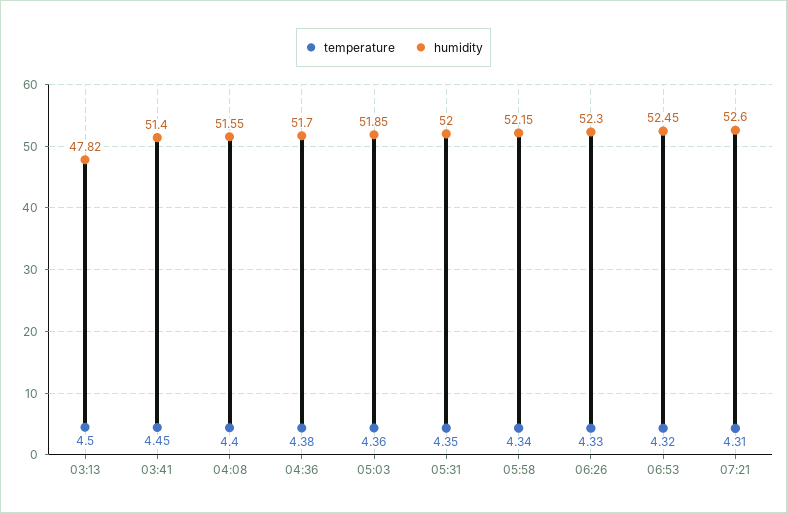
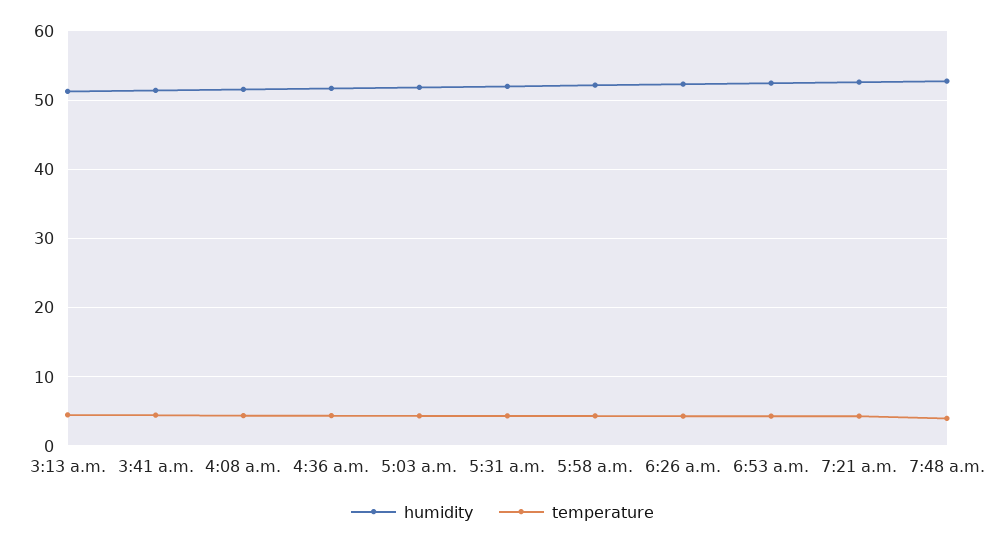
humidity, 03:13: 47.82 -> 51
humidity, 7:48 a.m.: none -> 53
temperature, 7:48 a.m.: none -> 4

